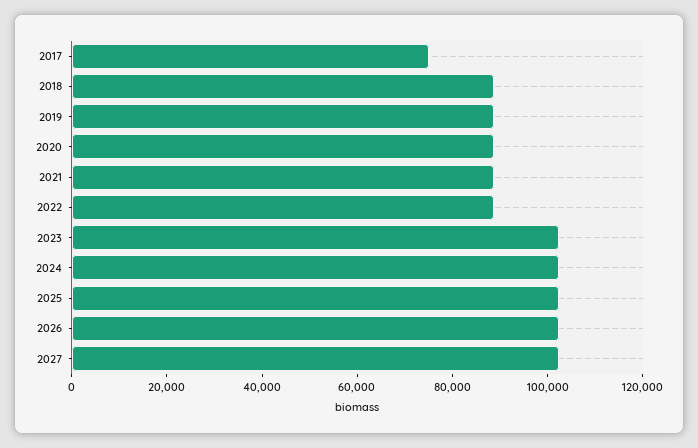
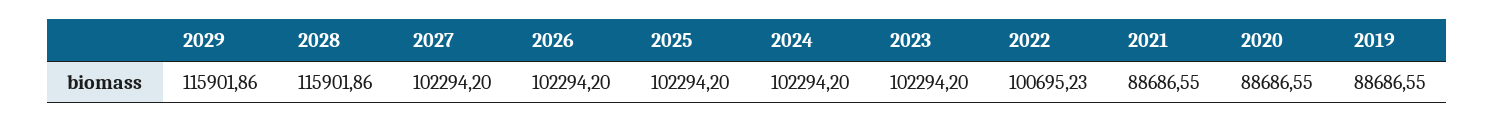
2017: 75000 -> none
2018: 90000 -> none
2022: 90000 -> 100695.23
2029: none -> 115901.86
2028: none -> 115901.86

